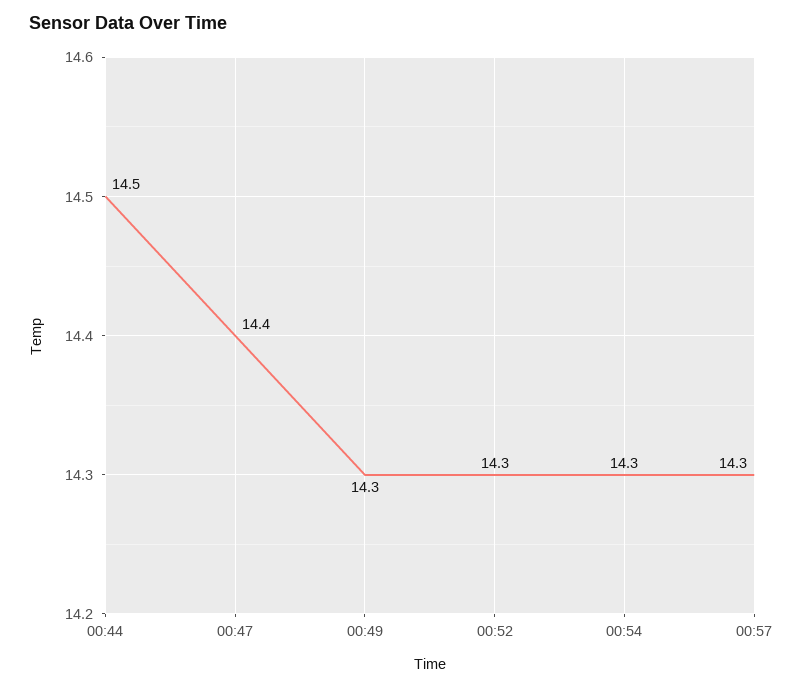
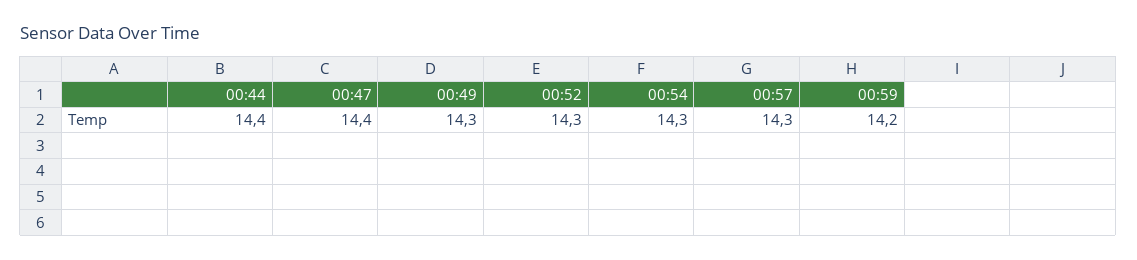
00:44: 14.5 -> 14.4
00:59: none -> 14.2

